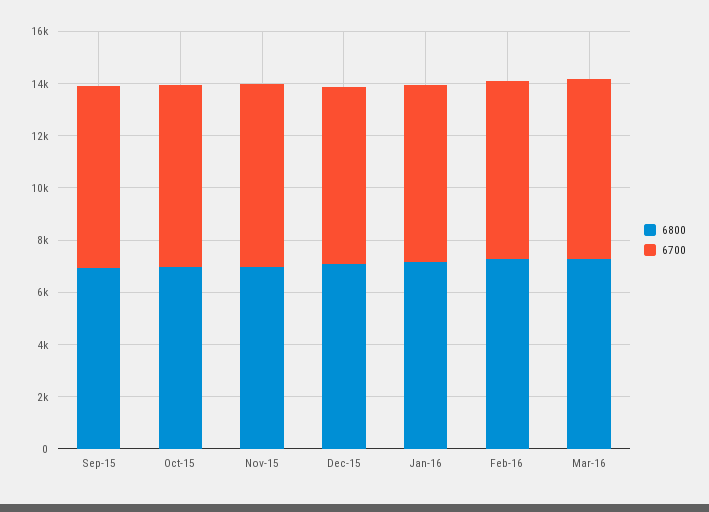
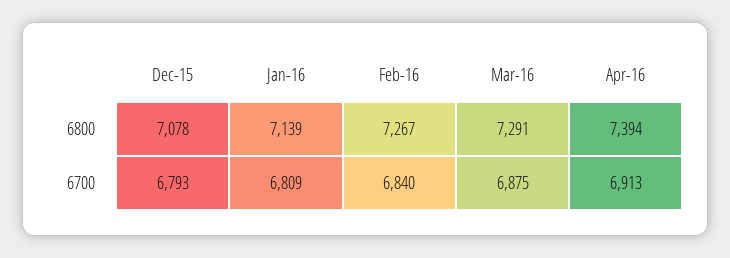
6800, Sep-15: 7000 -> none
6700, Sep-15: 7000 -> none
6800, Oct-15: 7000 -> none
6700, Oct-15: 7000 -> none
6800, Nov-15: 7000 -> none
6700, Nov-15: 7000 -> none
6800, Apr-16: none -> 7394
6700, Apr-16: none -> 6913

